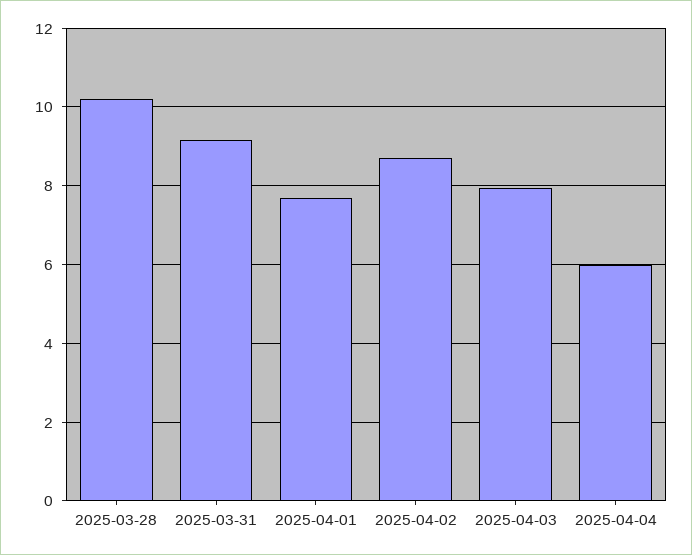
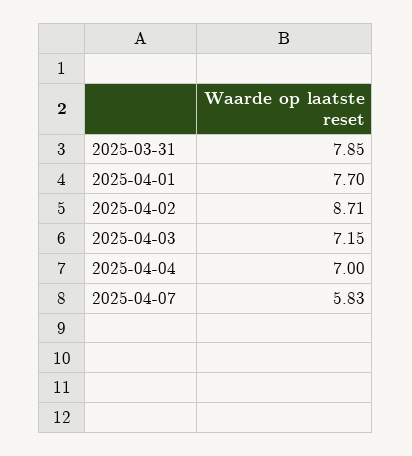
2025-03-28: 10.2 -> none
2025-03-31: 9.2 -> 7.85
2025-04-03: 8 -> 7.15
2025-04-04: 6 -> 7
2025-04-07: none -> 5.83

